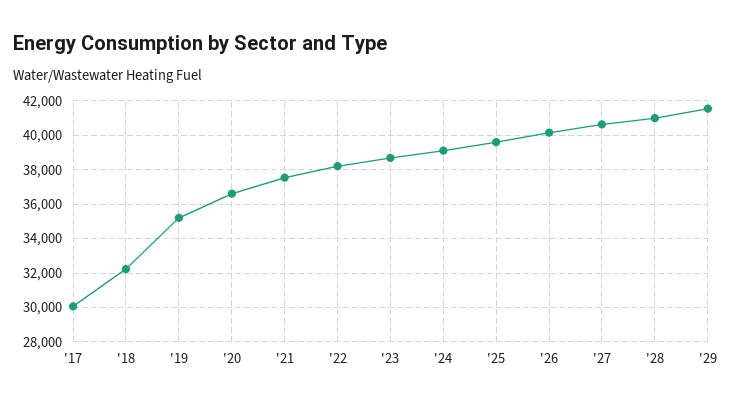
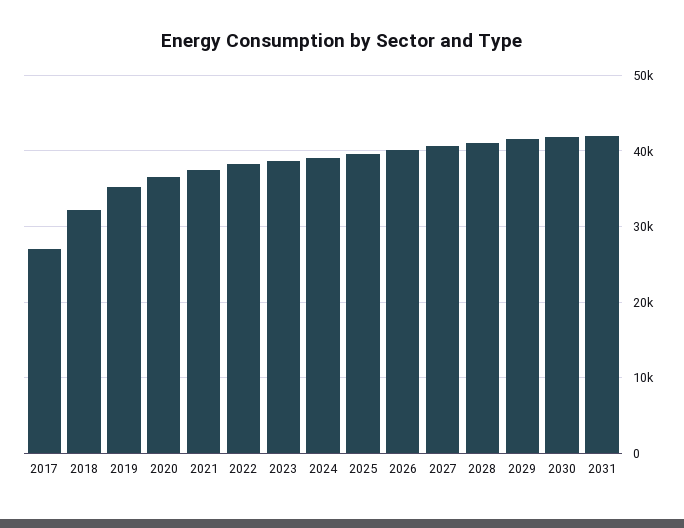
'17: 30000 -> 27000
2030: none -> 42000
2031: none -> 42000

